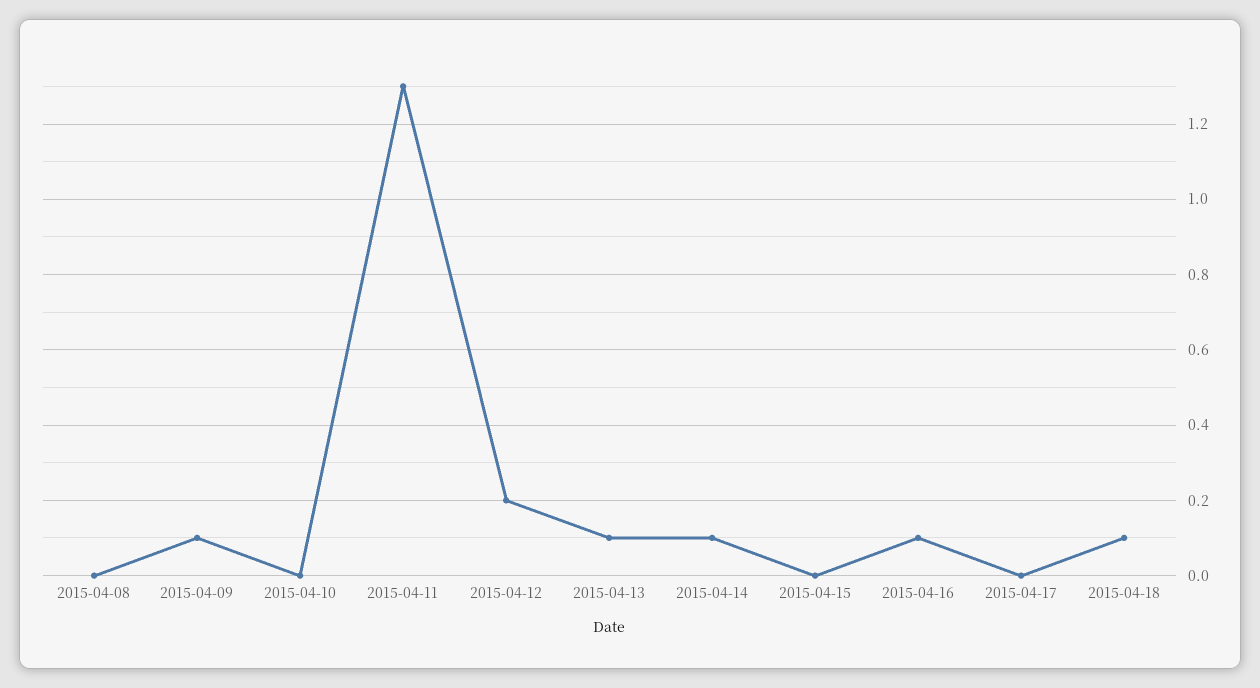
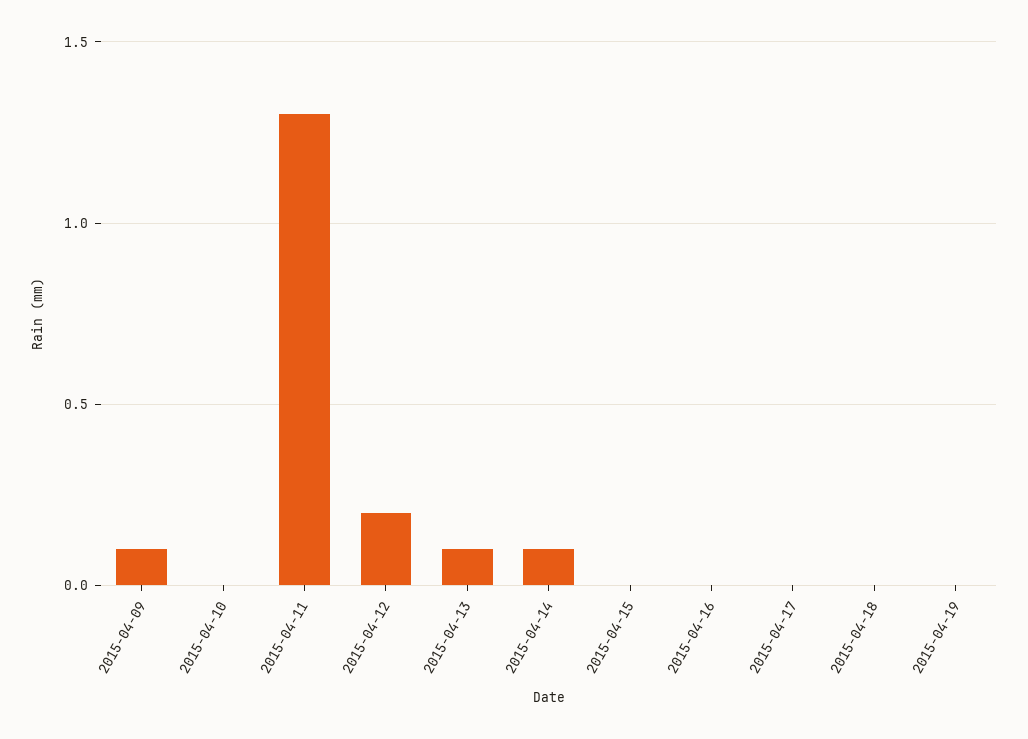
2015-04-08: 0 -> none
2015-04-16: 0.1 -> 0
2015-04-18: 0.1 -> 0
2015-04-19: none -> 0

